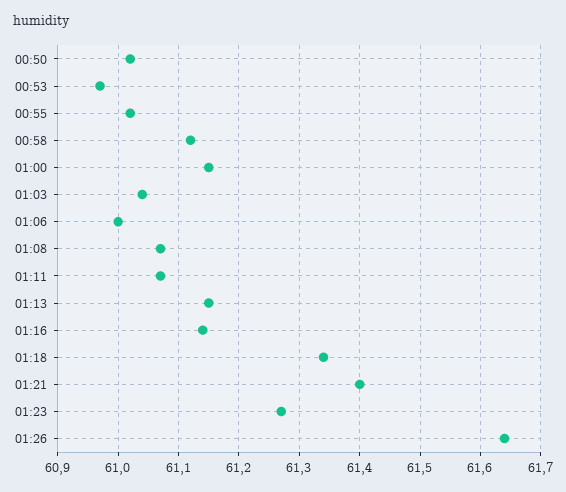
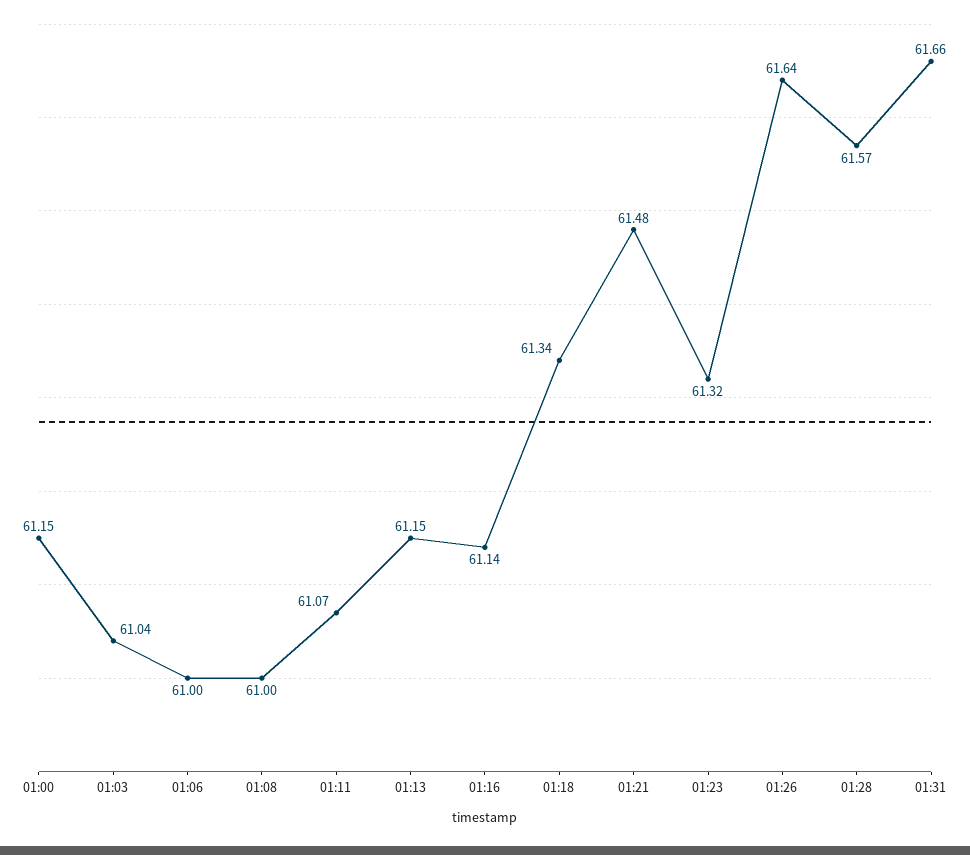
00:50: 61.02 -> none
00:53: 60.97 -> none
00:55: 61.02 -> none
00:58: 61.12 -> none
01:08: 61.07 -> 61
01:21: 61.4 -> 61.48
01:23: 61.27 -> 61.32
01:28: none -> 61.57
01:31: none -> 61.66

